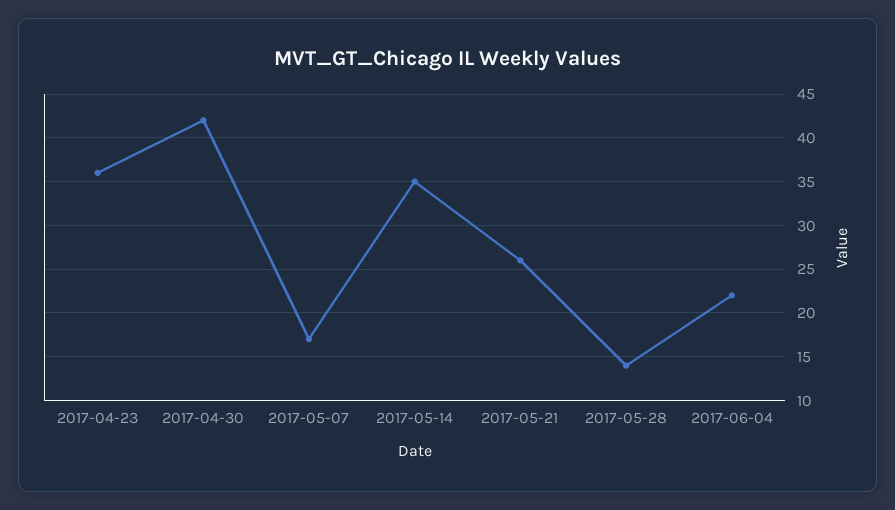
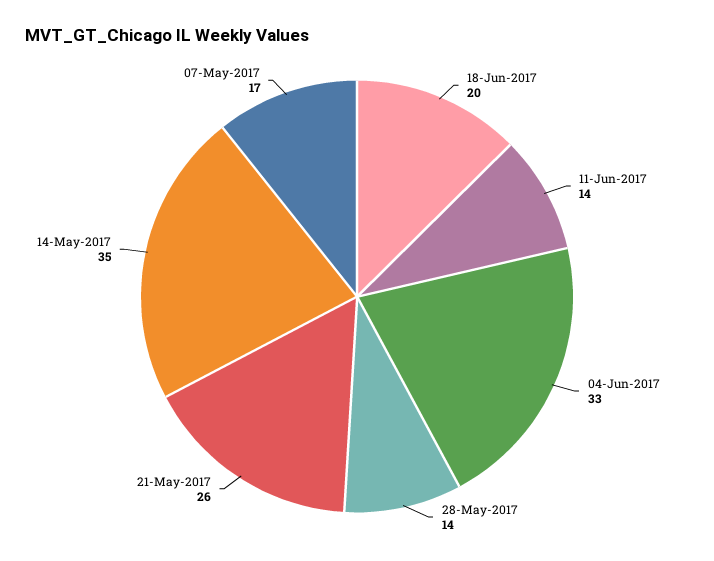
2017-04-23: 36 -> none
2017-04-30: 42 -> none
2017-06-04: 22 -> 33
18-Jun-2017: none -> 20
11-Jun-2017: none -> 14

